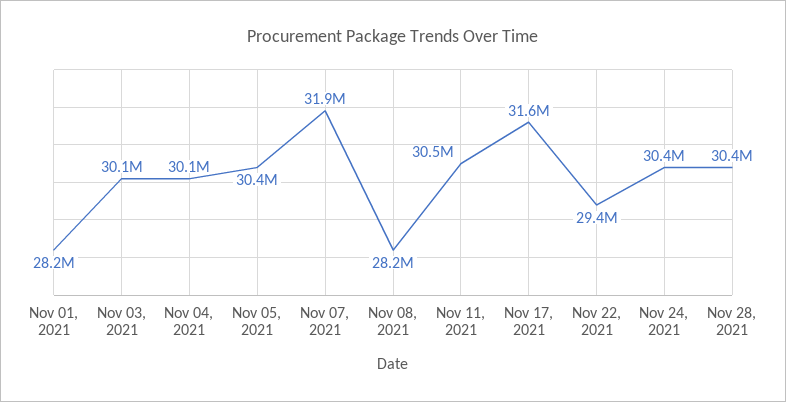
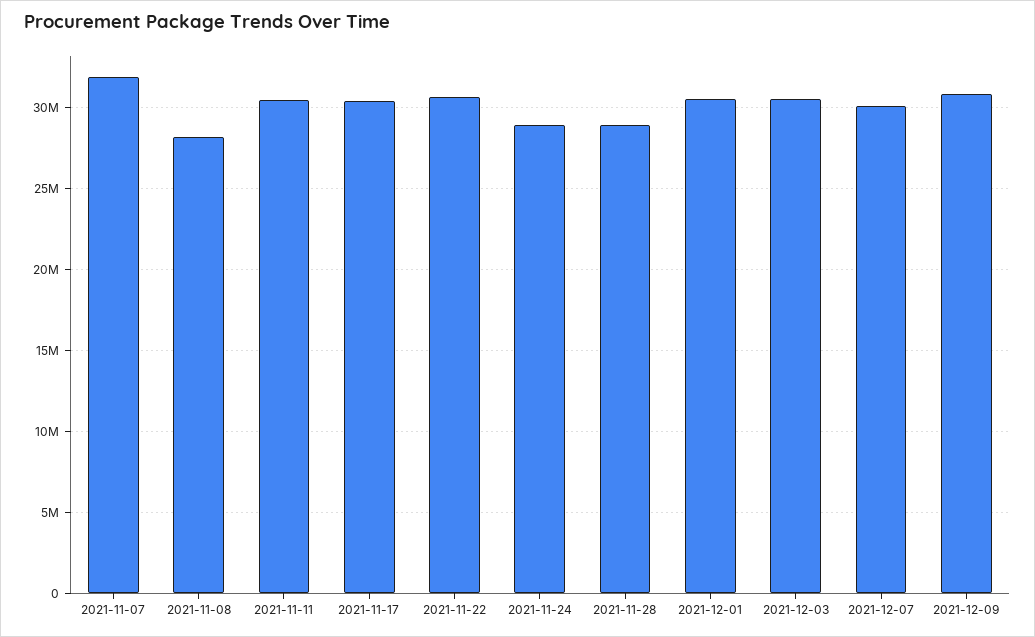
Nov 01, 2021: 28200000 -> none
Nov 03, 2021: 30100000 -> none
Nov 04, 2021: 30100000 -> none
Nov 05, 2021: 30400000 -> none
Nov 17, 2021: 31600000 -> 30500000
Nov 22, 2021: 29400000 -> 30500000
Nov 24, 2021: 30400000 -> 29000000
Nov 28, 2021: 30400000 -> 29000000
2021-12-01: none -> 30500000
2021-12-03: none -> 30500000
2021-12-07: none -> 30000000
2021-12-09: none -> 31000000

